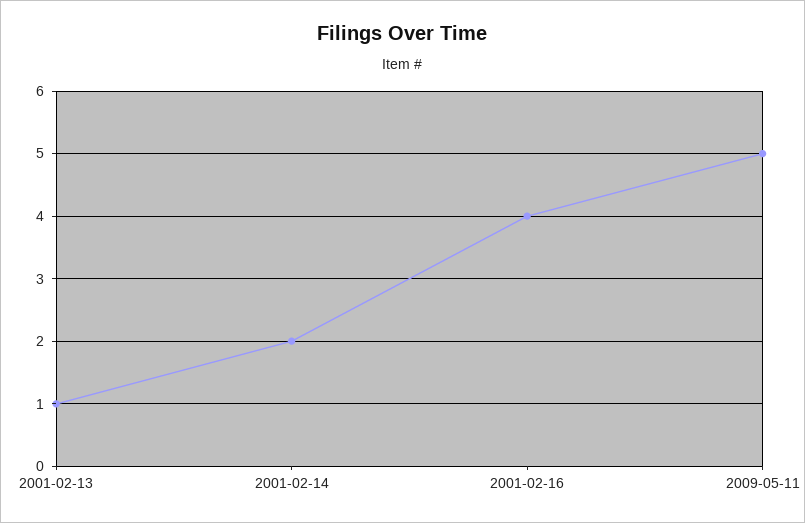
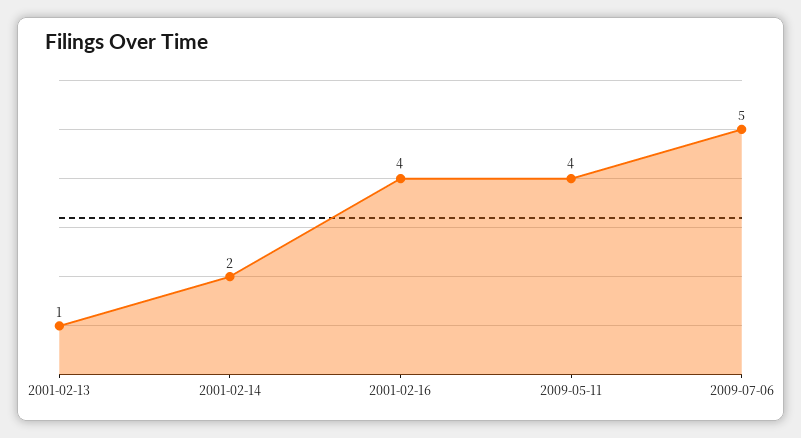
2009-05-11: 5 -> 4
2009-07-06: none -> 5

